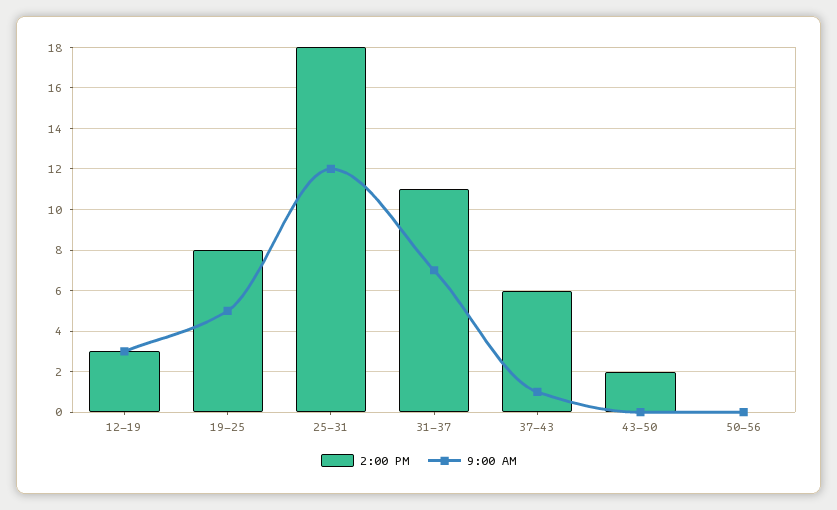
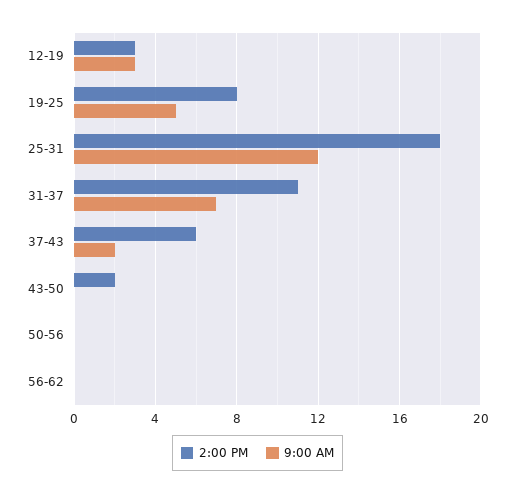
9:00 AM, 37-43: 1 -> 2
2:00 PM, 56-62: none -> 0
9:00 AM, 56-62: none -> 0

